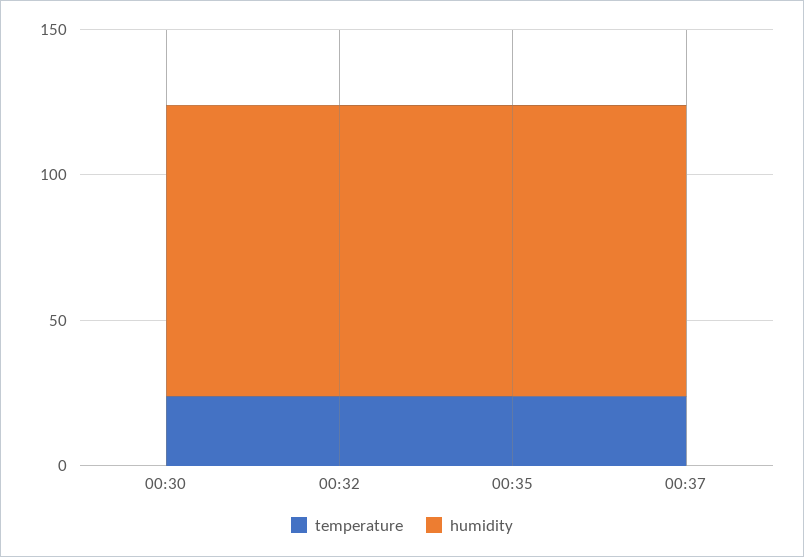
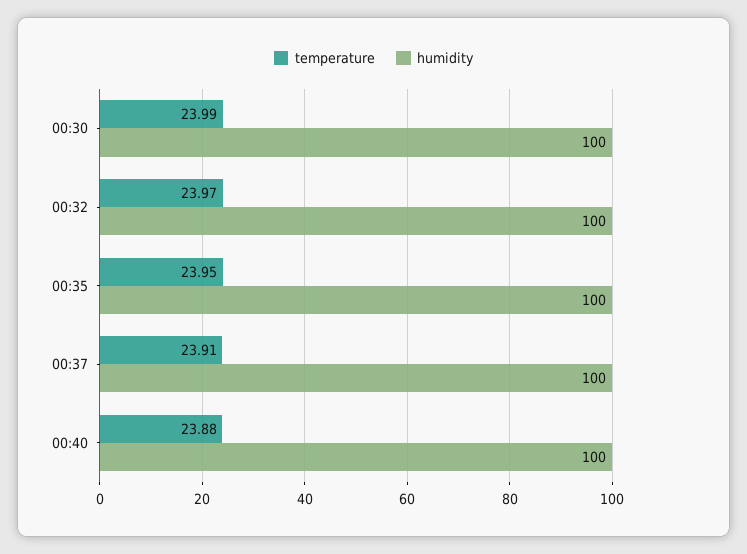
temperature, 00:40: none -> 23.88
humidity, 00:40: none -> 100

